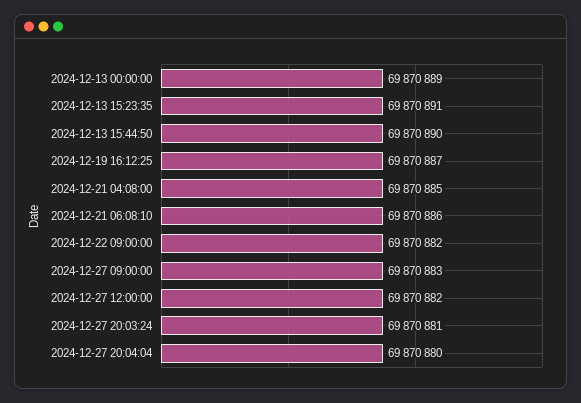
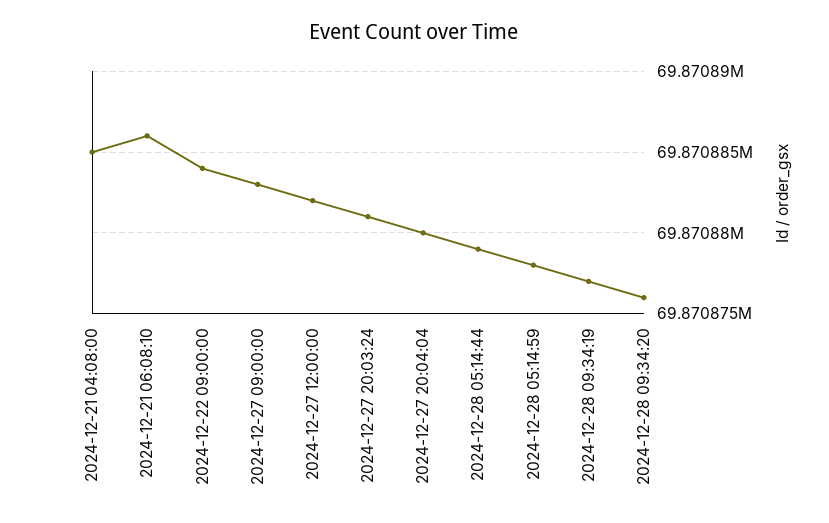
2024-12-13 00:00:00: 69870889 -> none
2024-12-13 15:23:35: 69870891 -> none
2024-12-13 15:44:50: 69870890 -> none
2024-12-19 16:12:25: 69870887 -> none
2024-12-22 09:00:00: 69870882 -> 69870884
2024-12-28 05:14:44: none -> 69870879
2024-12-28 05:14:59: none -> 69870878
2024-12-28 09:34:19: none -> 69870877
2024-12-28 09:34:20: none -> 69870876

